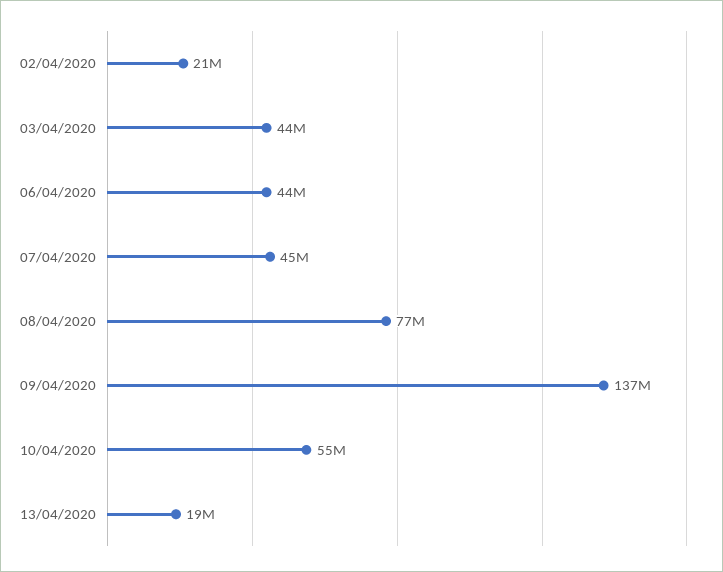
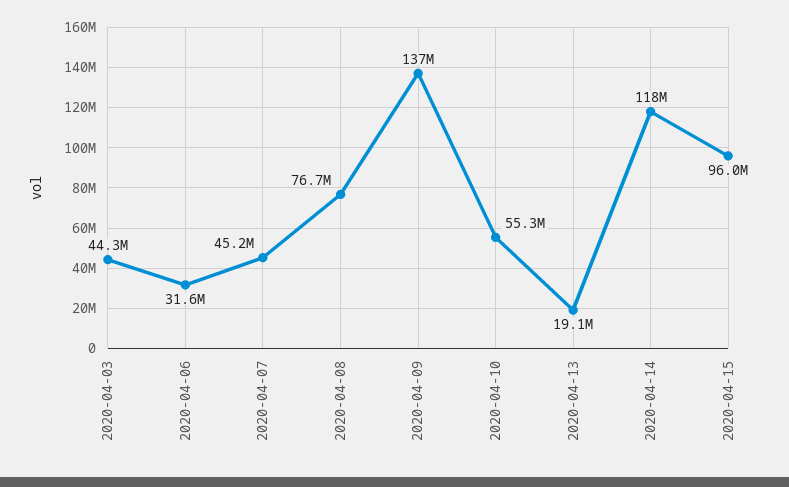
02/04/2020: 21000000 -> none
06/04/2020: 44000000 -> 31600000
2020-04-14: none -> 118000000
2020-04-15: none -> 96000000

